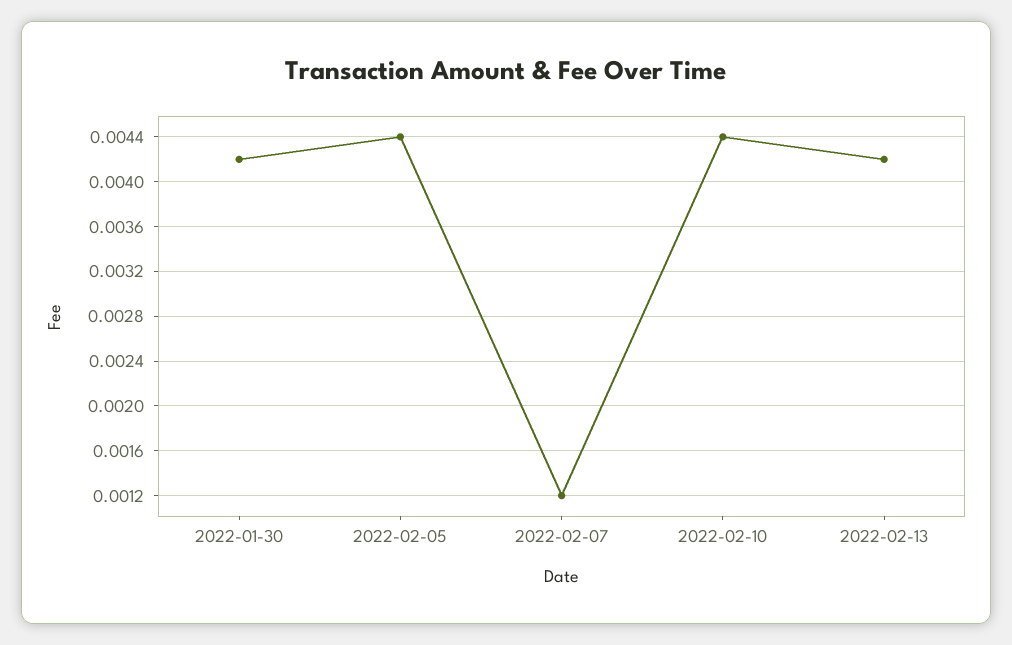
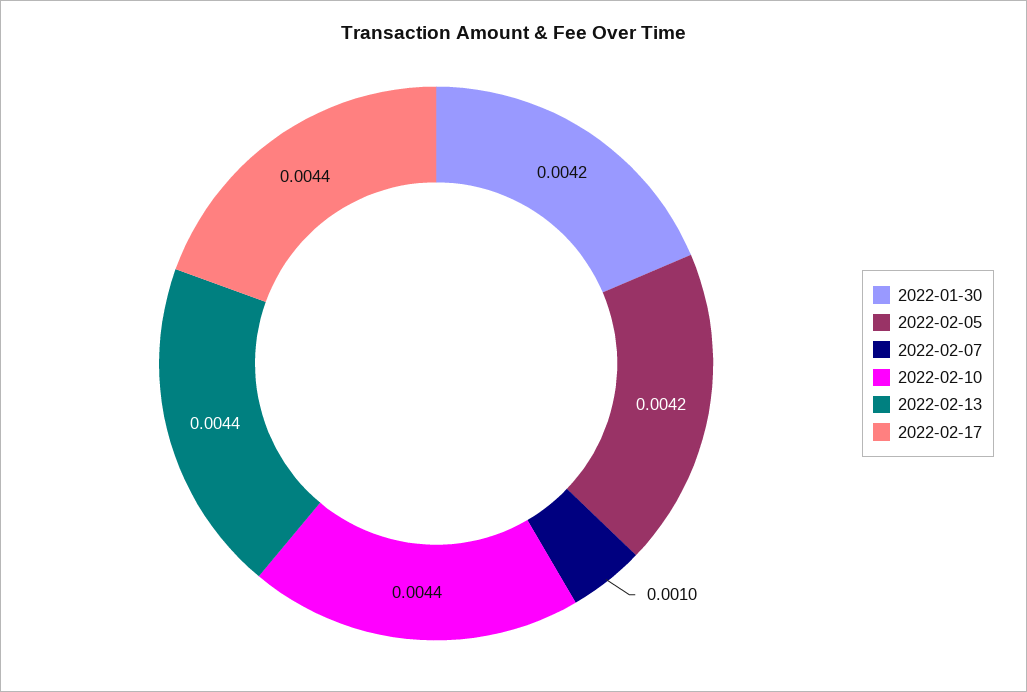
2022-02-05: 0.0044 -> 0.0042
2022-02-07: 0.0012 -> 0.001
2022-02-13: 0.0042 -> 0.0044
2022-02-17: none -> 0.0044

